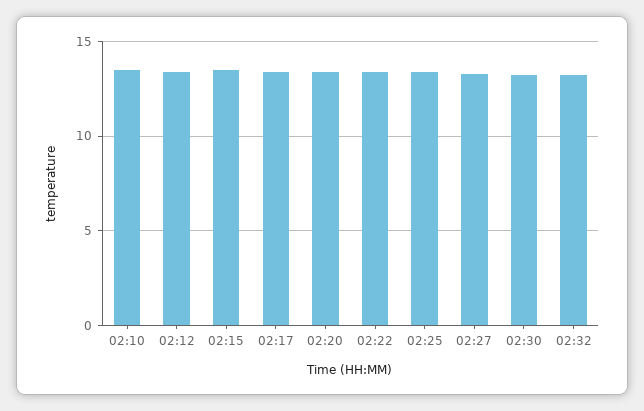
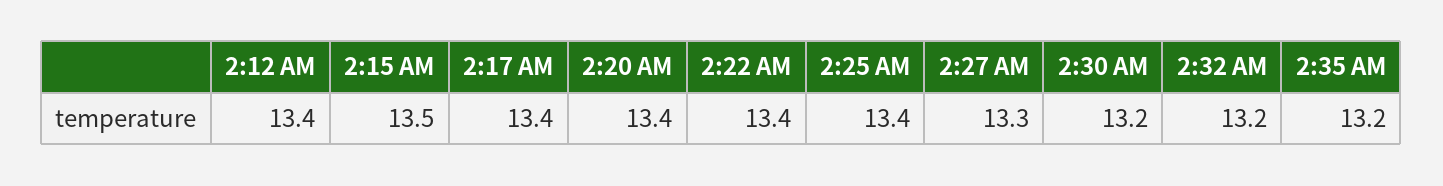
02:10: 13.5 -> none
2:35 AM: none -> 13.2

